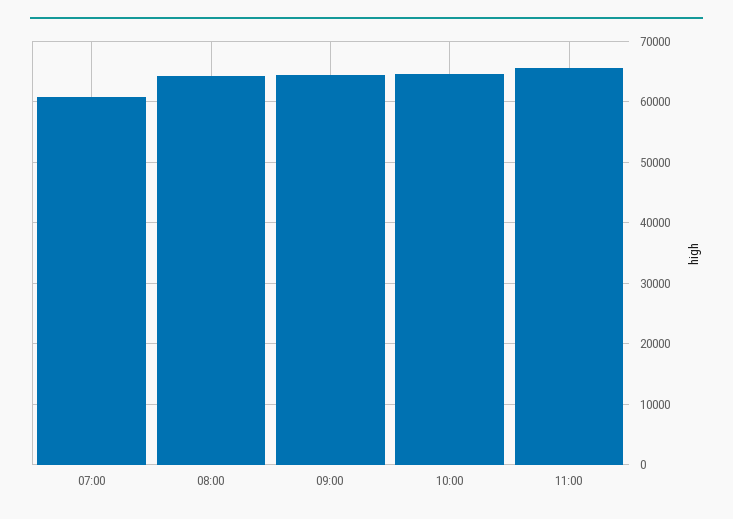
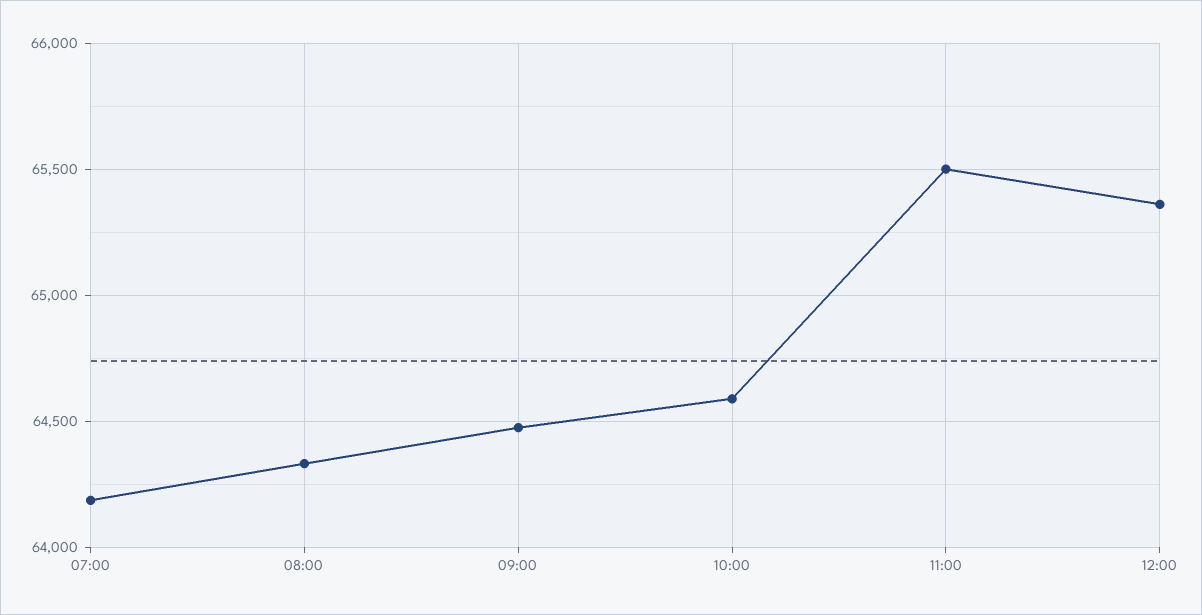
07:00: 61000 -> 64200
12:00: none -> 65350

